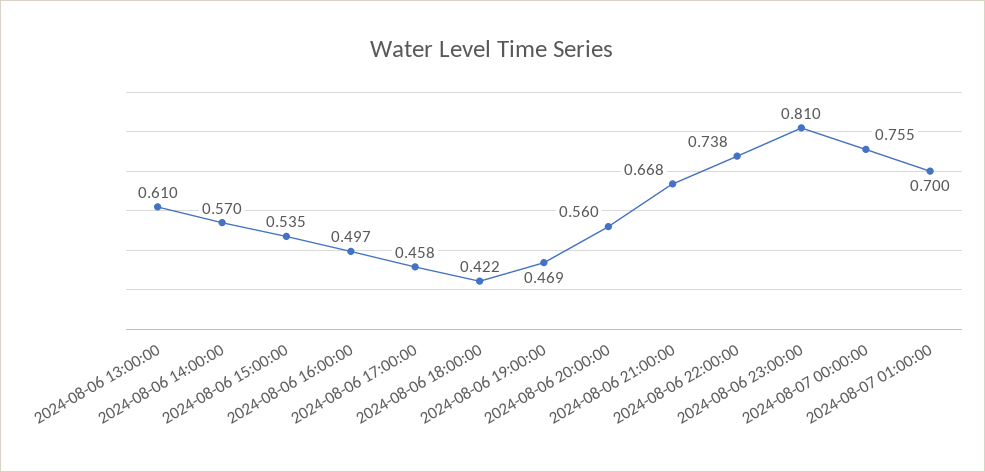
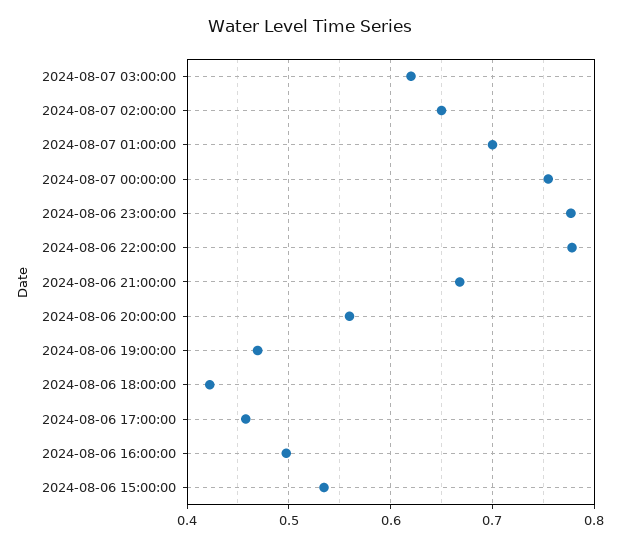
2024-08-06 13:00:00: 0.61 -> none
2024-08-06 14:00:00: 0.57 -> none
2024-08-06 22:00:00: 0.738 -> 0.78
2024-08-06 23:00:00: 0.81 -> 0.78
2024-08-07 03:00:00: none -> 0.62
2024-08-07 02:00:00: none -> 0.65

